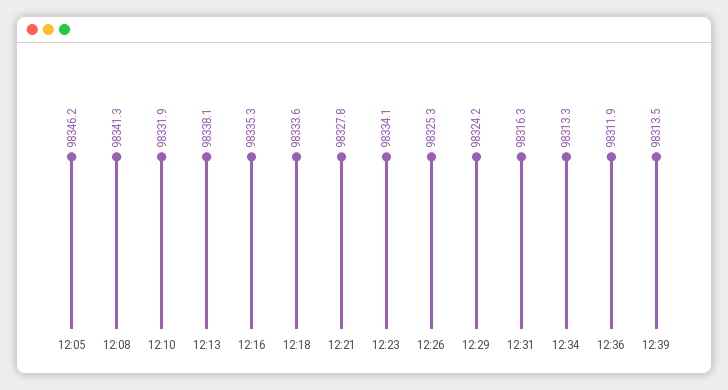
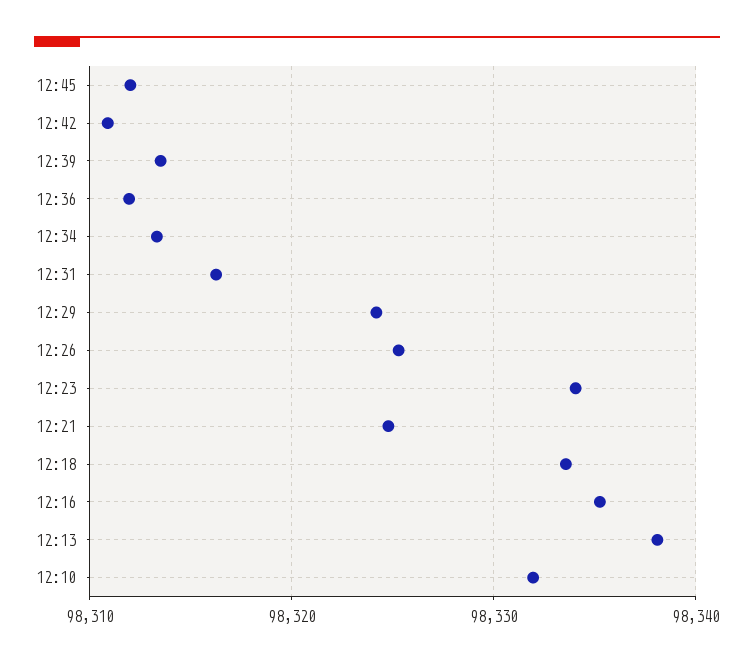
12:05: 98346.2 -> none
12:08: 98341.3 -> none
12:21: 98327.8 -> 98325
12:45: none -> 98312
12:42: none -> 98311

